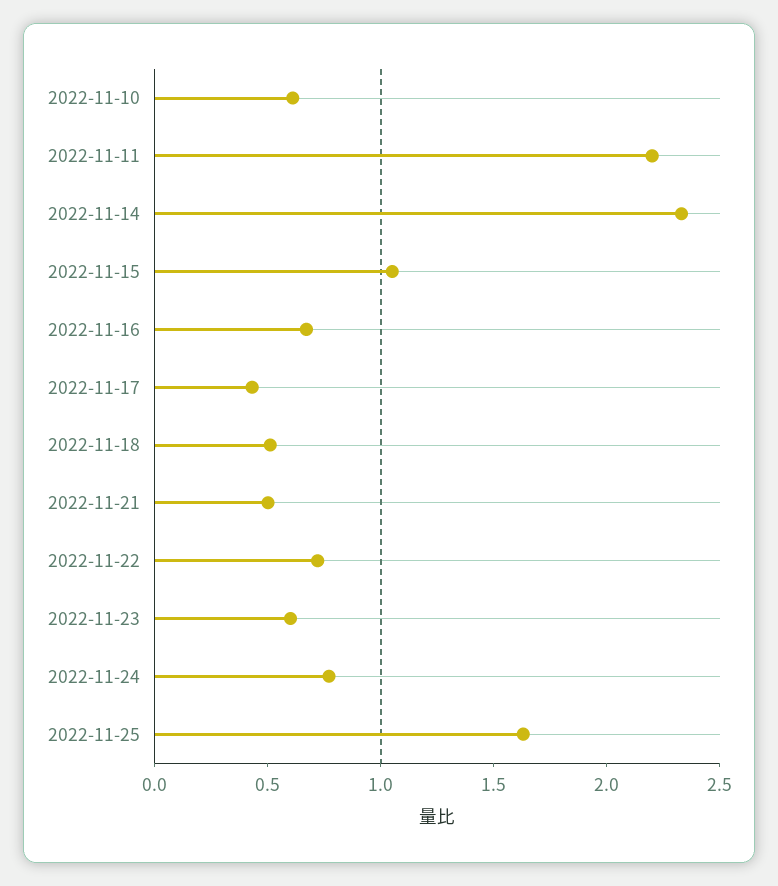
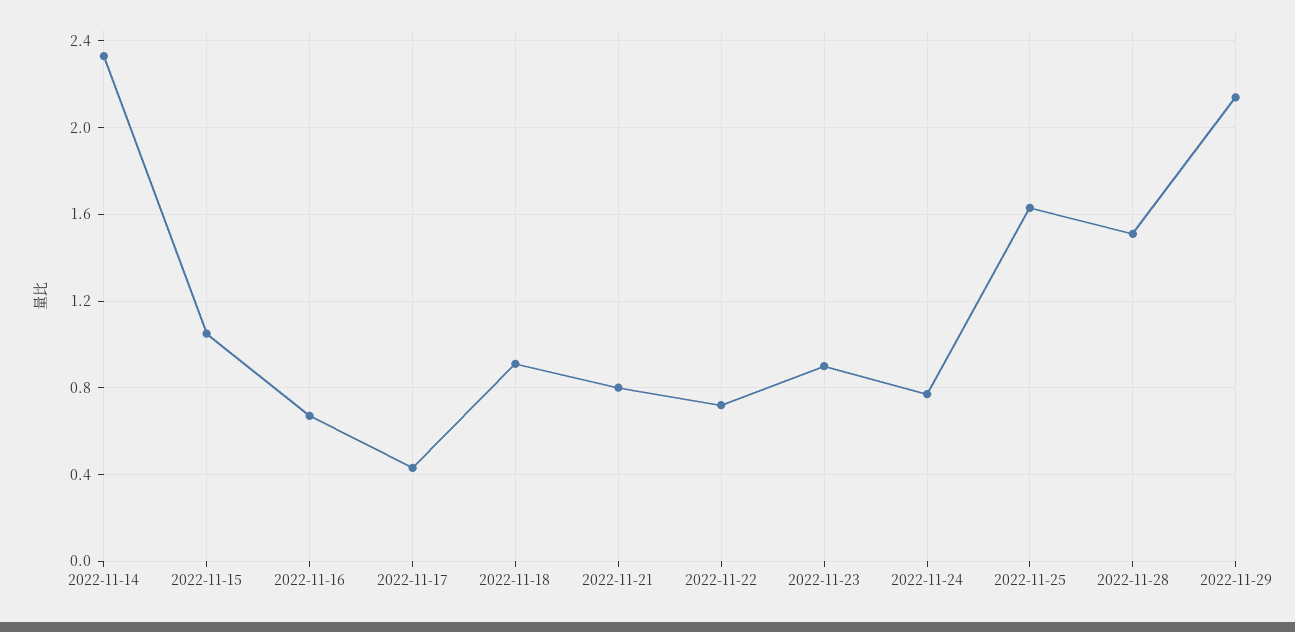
2022-11-10: 0.6 -> none
2022-11-11: 2.2 -> none
2022-11-18: 0.5 -> 0.9
2022-11-21: 0.5 -> 0.8
2022-11-23: 0.6 -> 0.9
2022-11-28: none -> 1.5
2022-11-29: none -> 2.15

